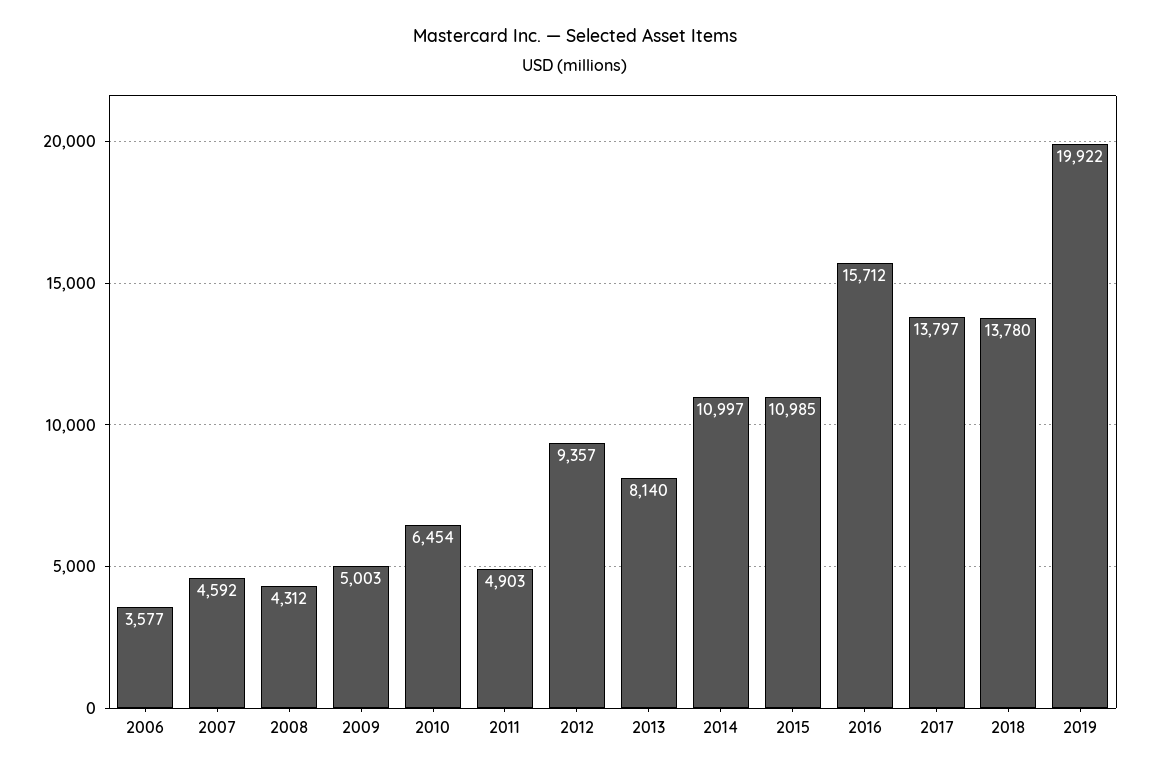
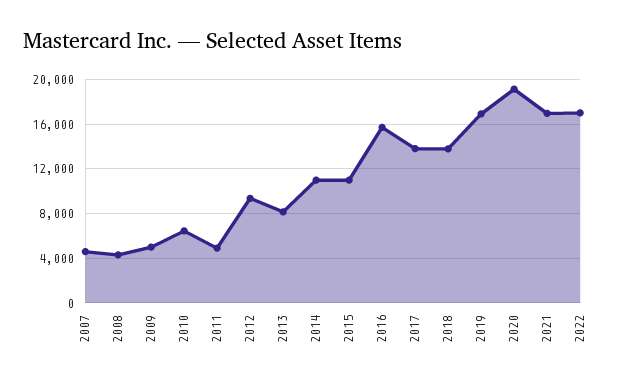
2006: 3577 -> none
2019: 19922 -> 17000
2020: none -> 19000
2021: none -> 17000
2022: none -> 17000

